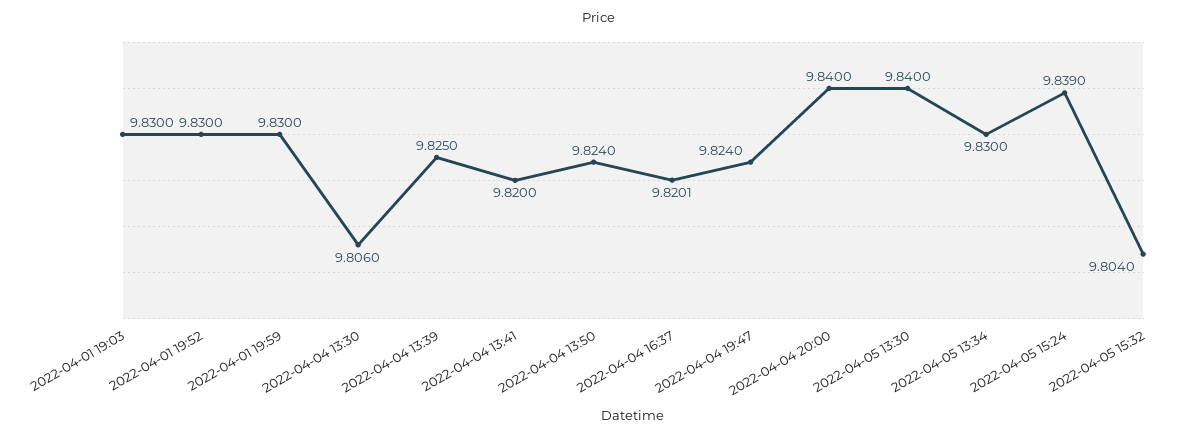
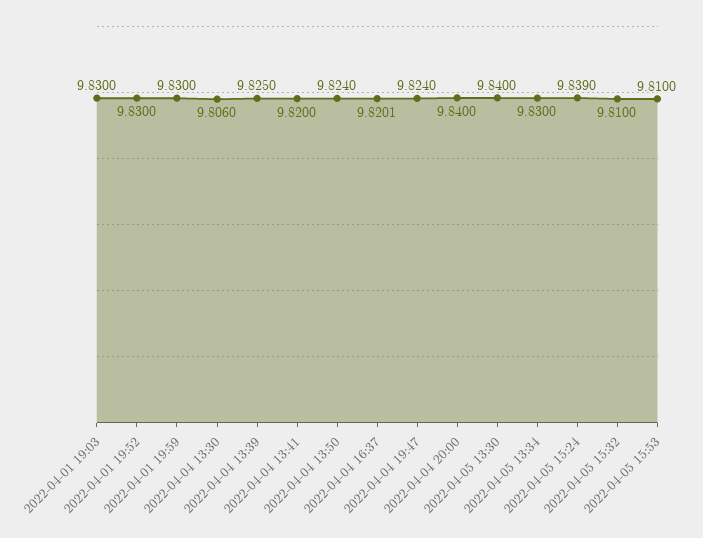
2022-04-05 15:32: 9.804 -> 9.81
2022-04-05 15:53: none -> 9.81

